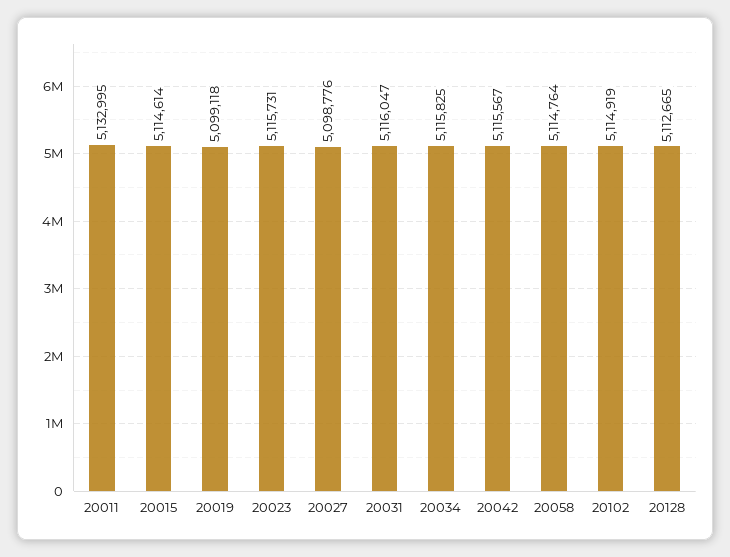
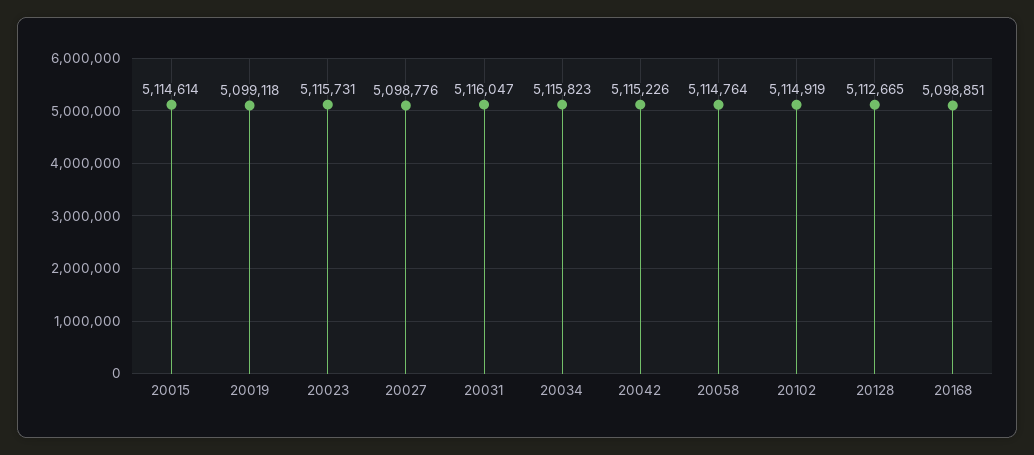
20011: 5132995 -> none
20034: 5115825 -> 5115823
20042: 5115567 -> 5115226
20168: none -> 5098851

